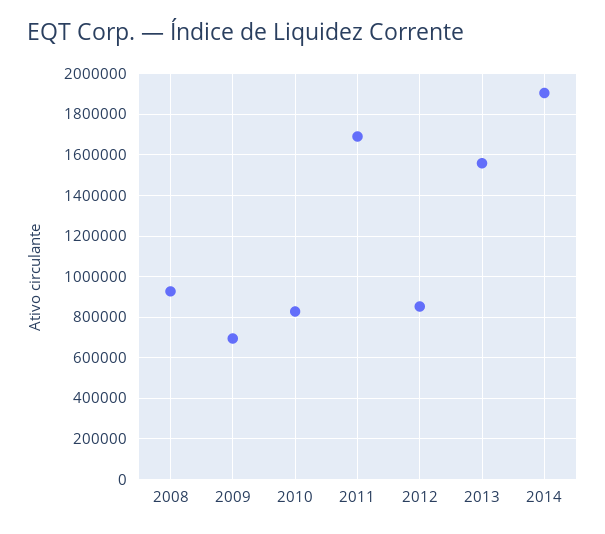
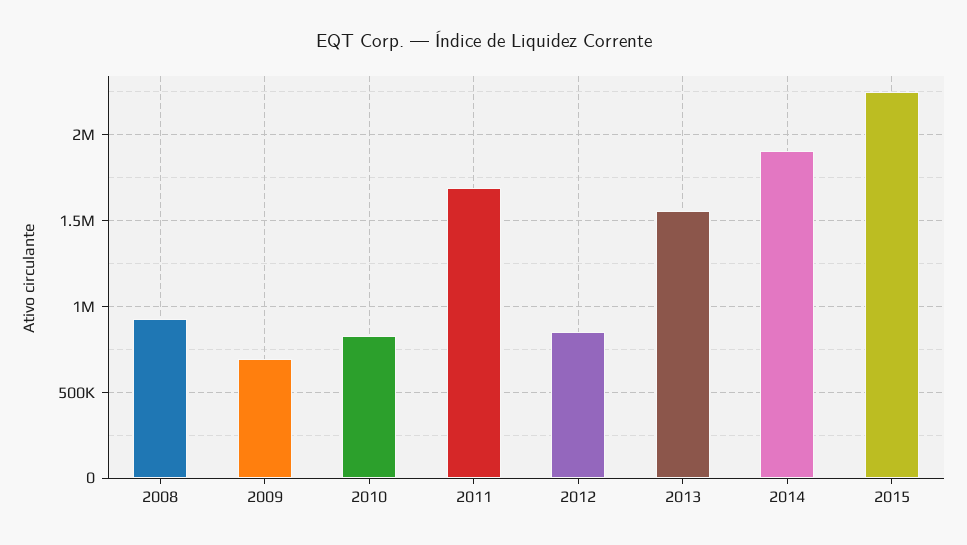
2015: none -> 2250000

